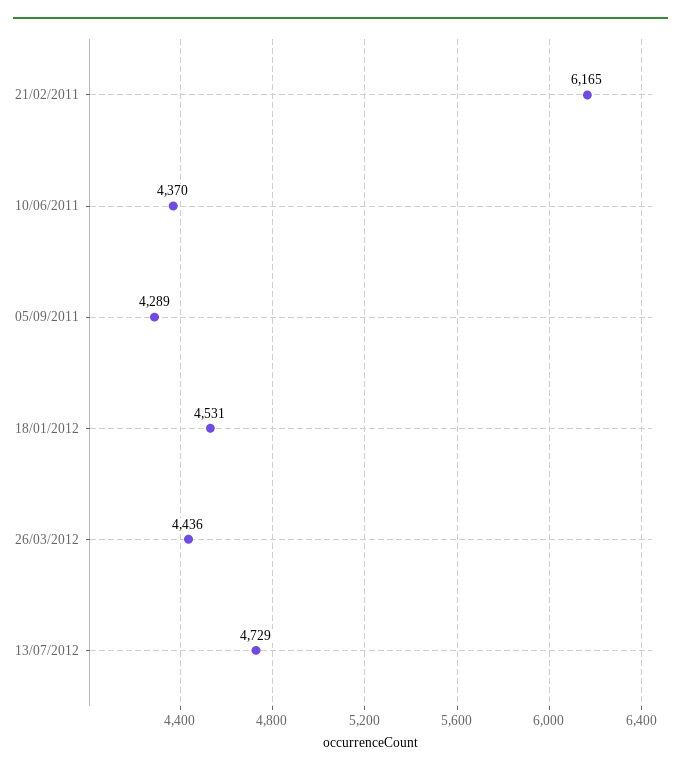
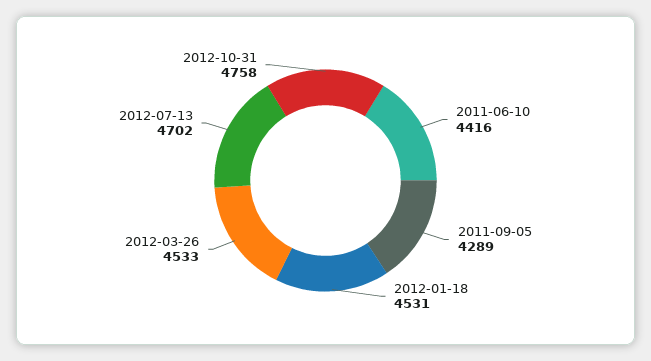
21/02/2011: 6165 -> none
10/06/2011: 4370 -> 4416
26/03/2012: 4436 -> 4533
13/07/2012: 4729 -> 4702
2012-10-31: none -> 4758

